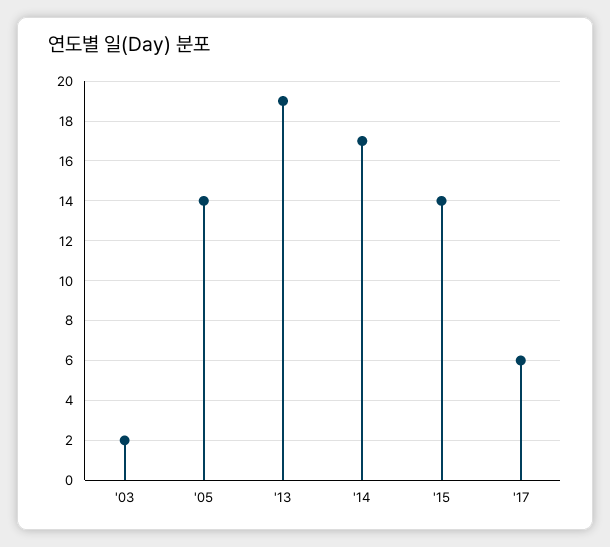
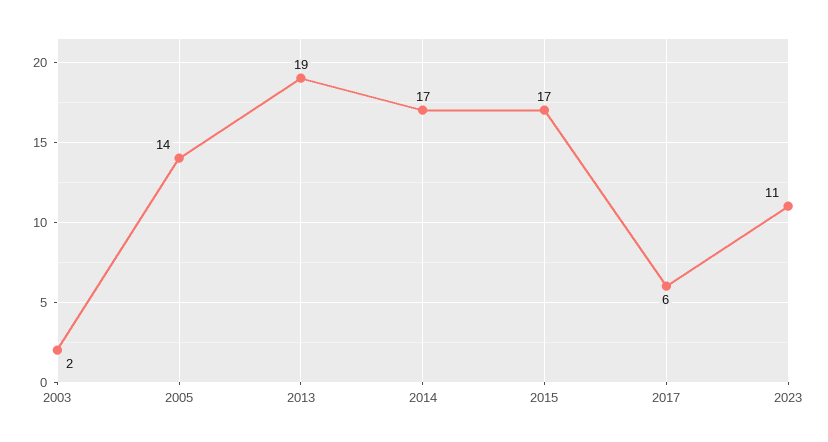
'15: 14 -> 17
2023: none -> 11

